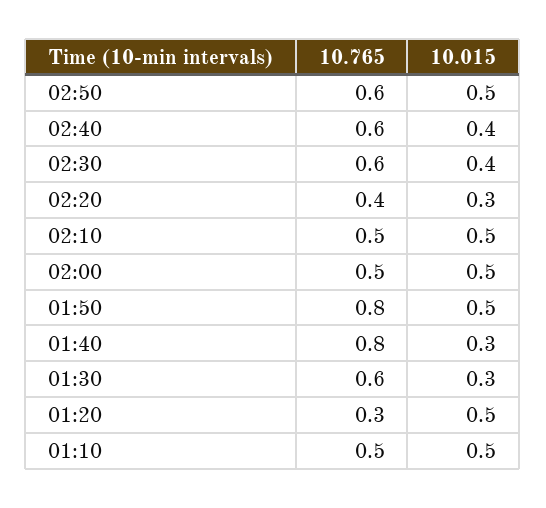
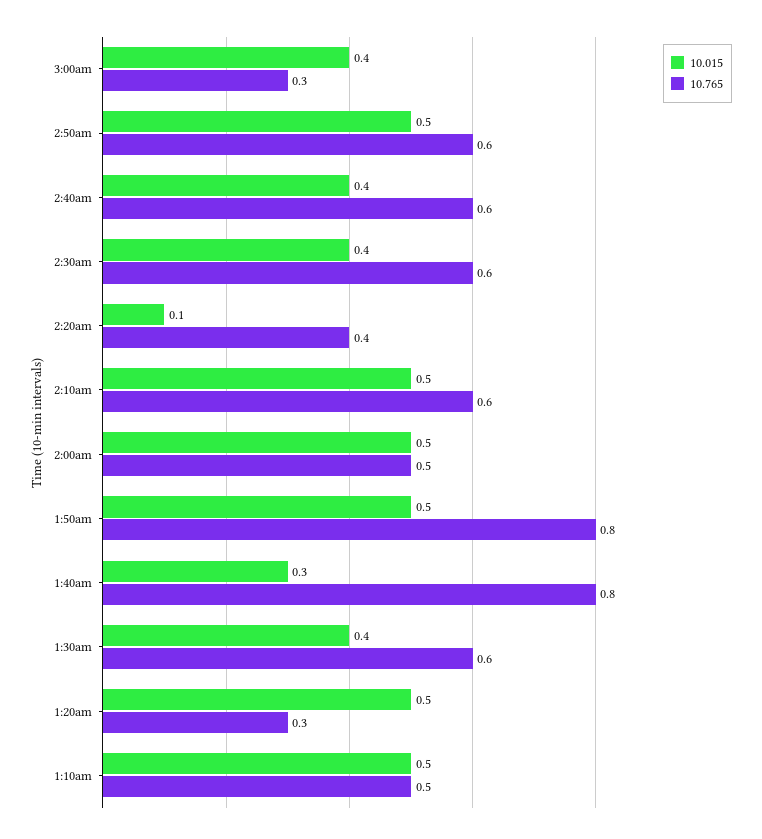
10.015, 02:20: 0.3 -> 0.1
10.765, 02:10: 0.5 -> 0.6
10.015, 01:30: 0.3 -> 0.4
10.015, 3:00am: none -> 0.4
10.765, 3:00am: none -> 0.3

